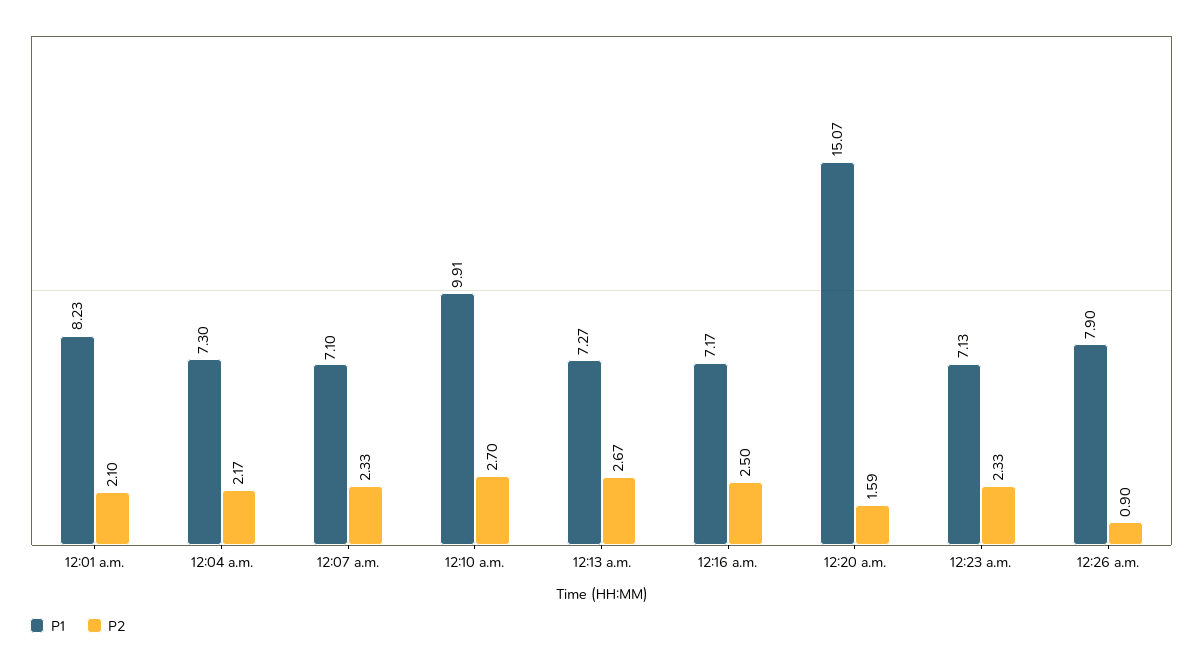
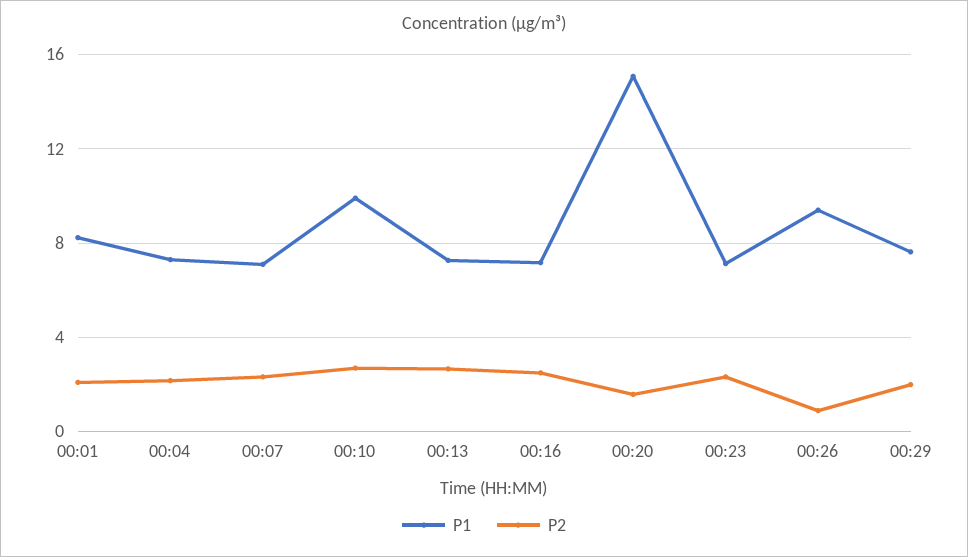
P1, 12:26 a.m.: 7.9 -> 9.5
P1, 00:29: none -> 7.5
P2, 00:29: none -> 2

